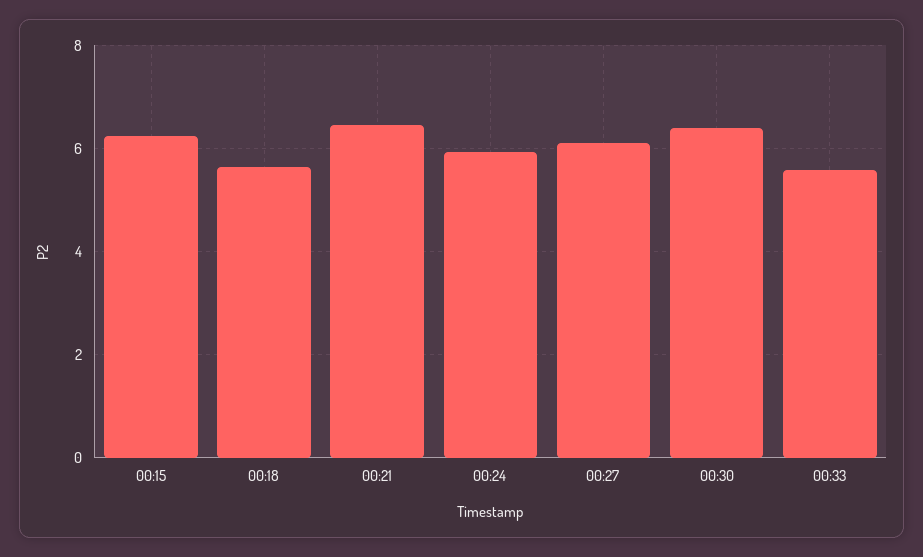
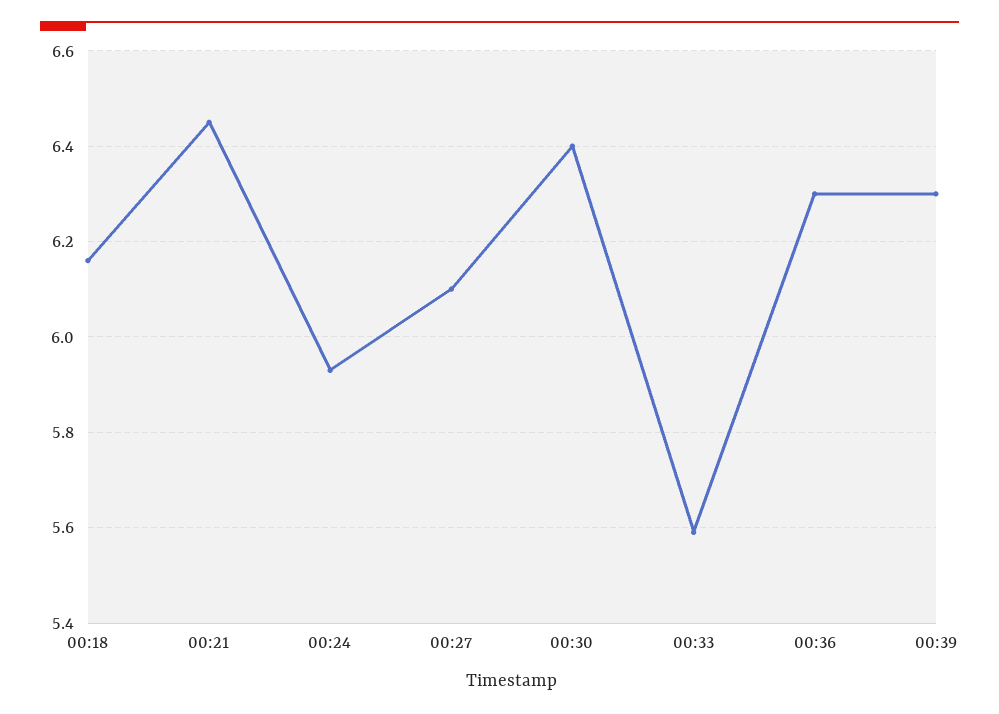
00:15: 6.2 -> none
00:18: 5.6 -> 6.15
00:36: none -> 6.3
00:39: none -> 6.3

